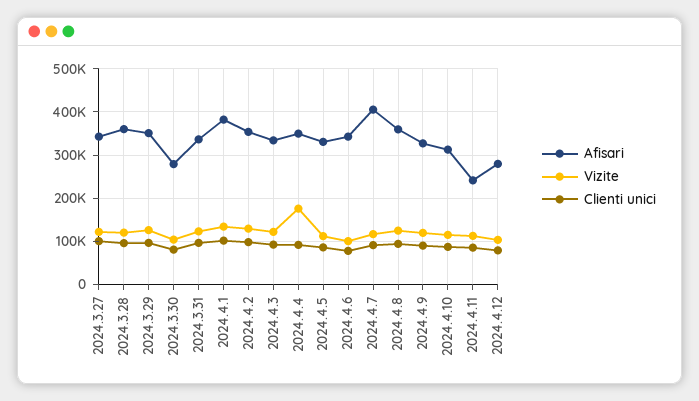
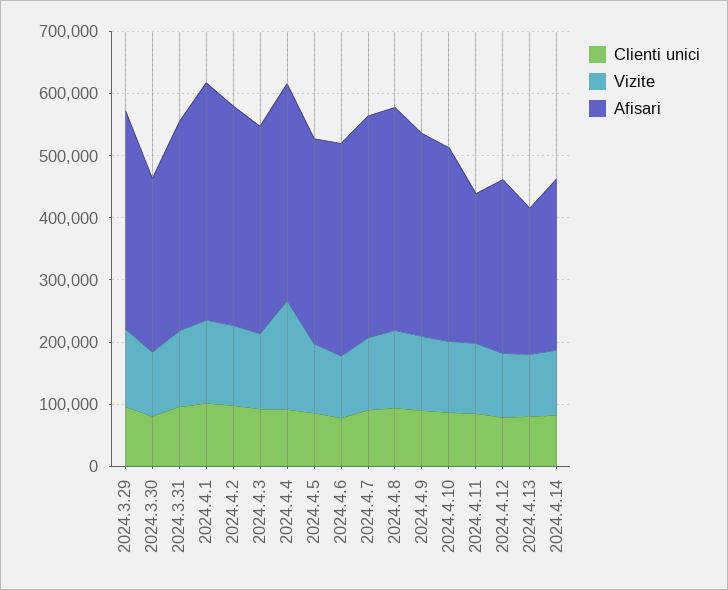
Afisari, 2024.3.27: 340000 -> none
Vizite, 2024.3.27: 120000 -> none
Clienti unici, 2024.3.27: 100000 -> none
Afisari, 2024.3.28: 360000 -> none
Vizite, 2024.3.28: 120000 -> none
Clienti unici, 2024.3.28: 100000 -> none
Afisari, 2024.4.7: 400000 -> 360000
Clienti unici, 2024.4.13: none -> 80000
Vizite, 2024.4.13: none -> 100000
Afisari, 2024.4.13: none -> 240000
Clienti unici, 2024.4.14: none -> 80000
Vizite, 2024.4.14: none -> 100000
Afisari, 2024.4.14: none -> 280000

